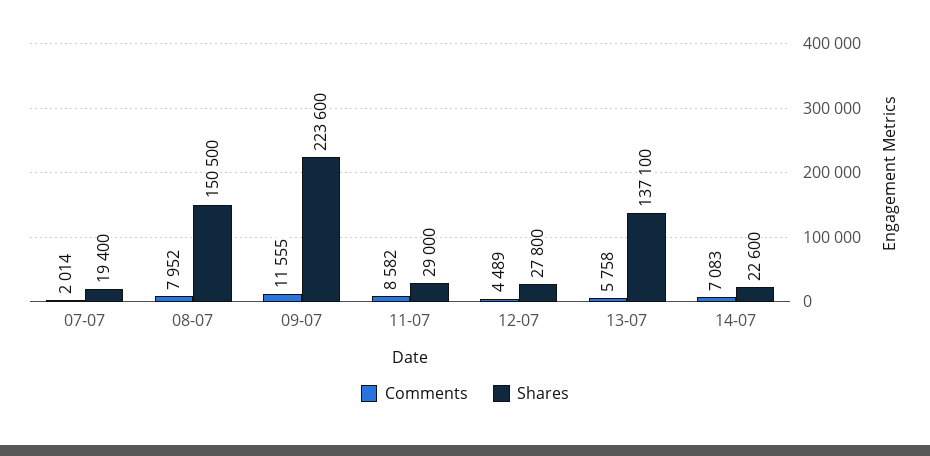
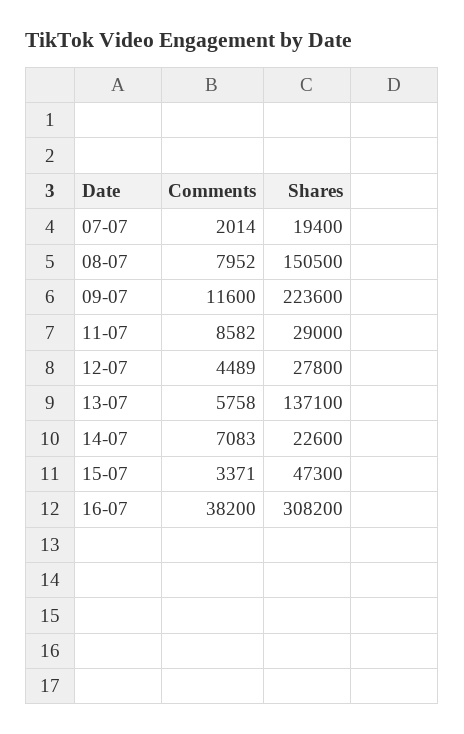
Comments, 09-07: 11555 -> 11600
Comments, 15-07: none -> 3371
Shares, 15-07: none -> 47300
Comments, 16-07: none -> 38200
Shares, 16-07: none -> 308200

